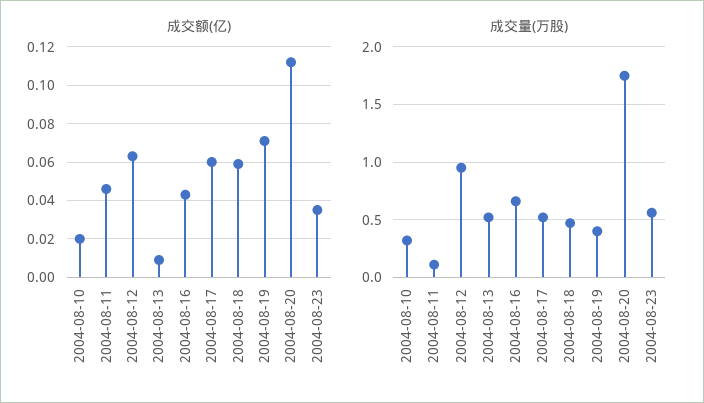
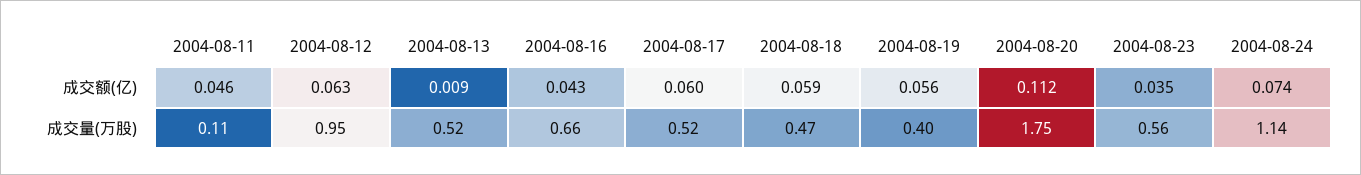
成交额(亿), 2004-08-10: 0.02 -> none
成交额(亿), 2004-08-19: 0.07 -> 0.056
成交量(万股), 2004-08-10: 0.3 -> none
成交额(亿), 2004-08-24: none -> 0.074
成交量(万股), 2004-08-24: none -> 1.14

